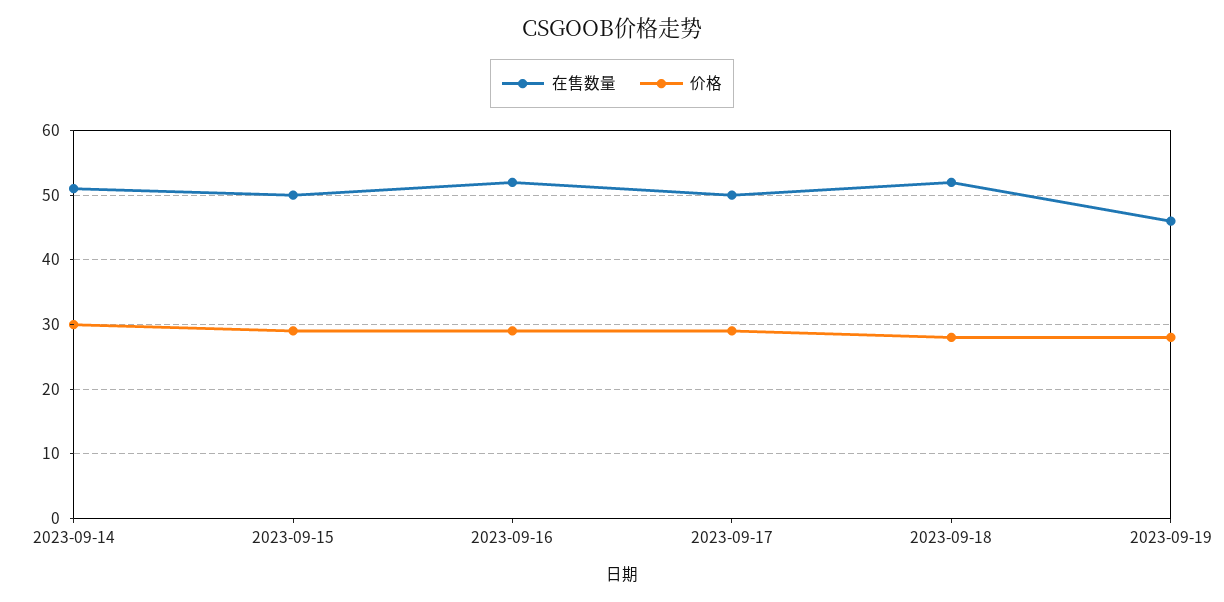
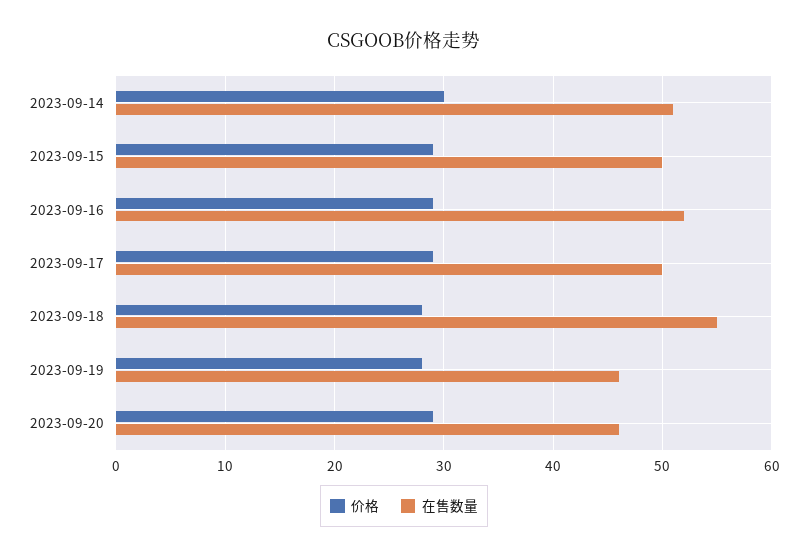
在售数量, 2023-09-18: 52 -> 55
价格, 2023-09-20: none -> 29
在售数量, 2023-09-20: none -> 46

